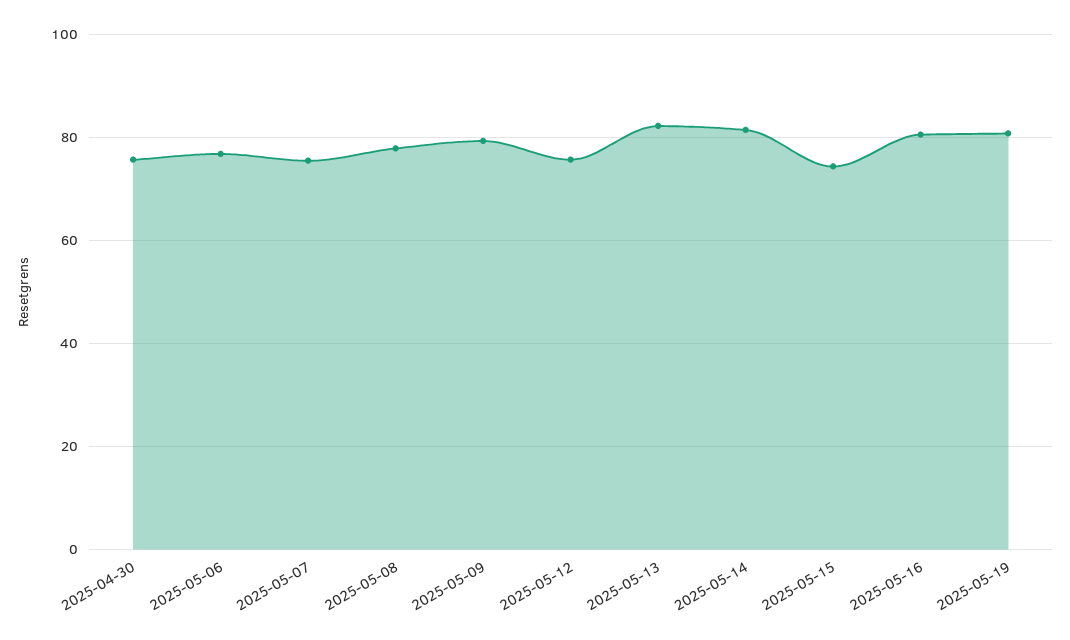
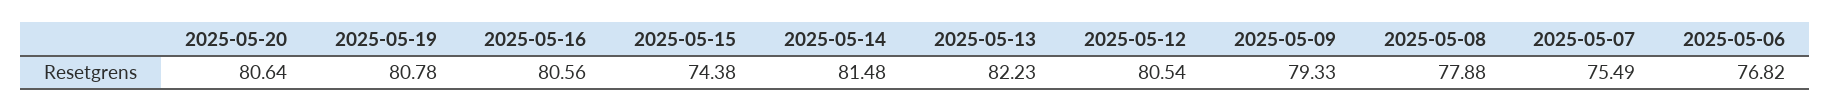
2025-04-30: 76 -> none
2025-05-12: 76 -> 80.54
2025-05-20: none -> 80.64

